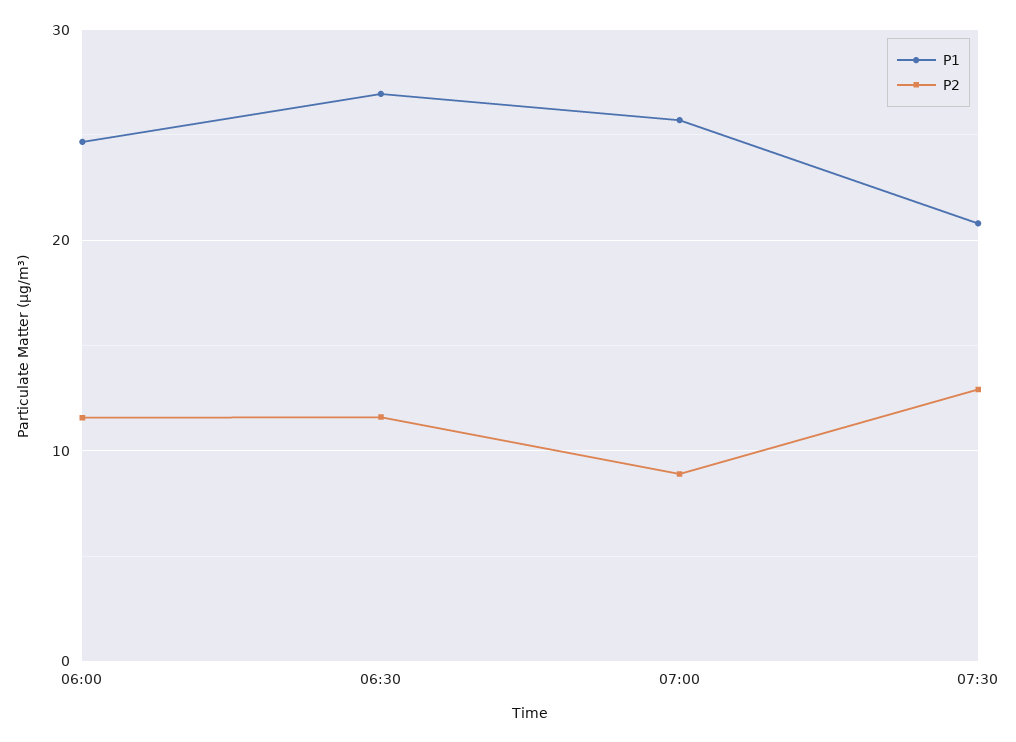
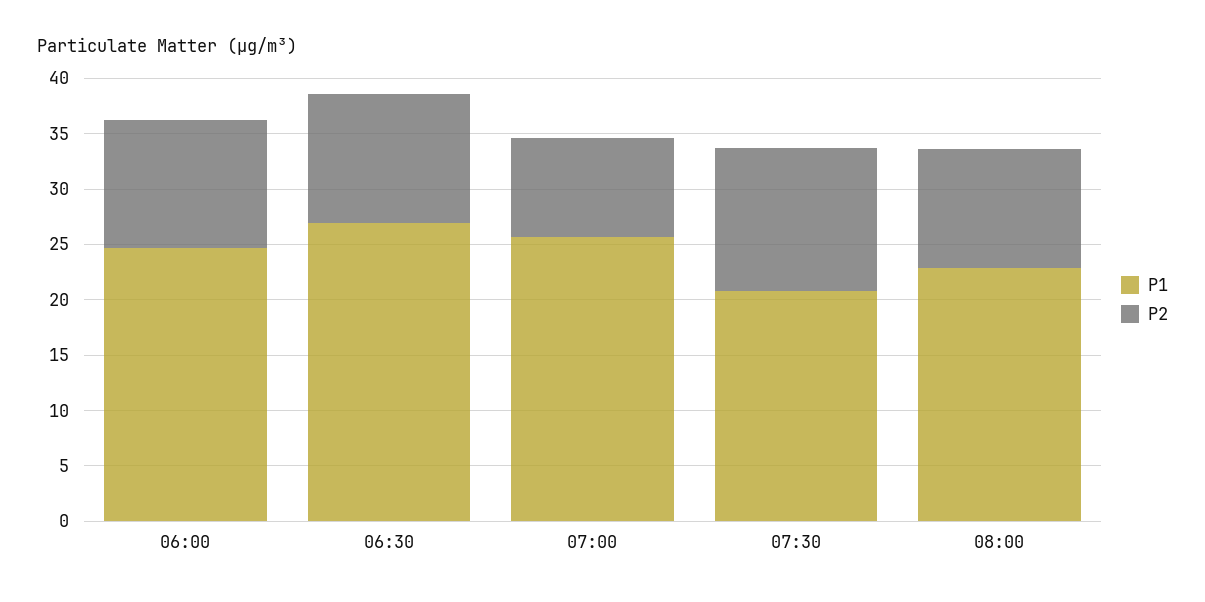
P1, 08:00: none -> 23
P2, 08:00: none -> 11

